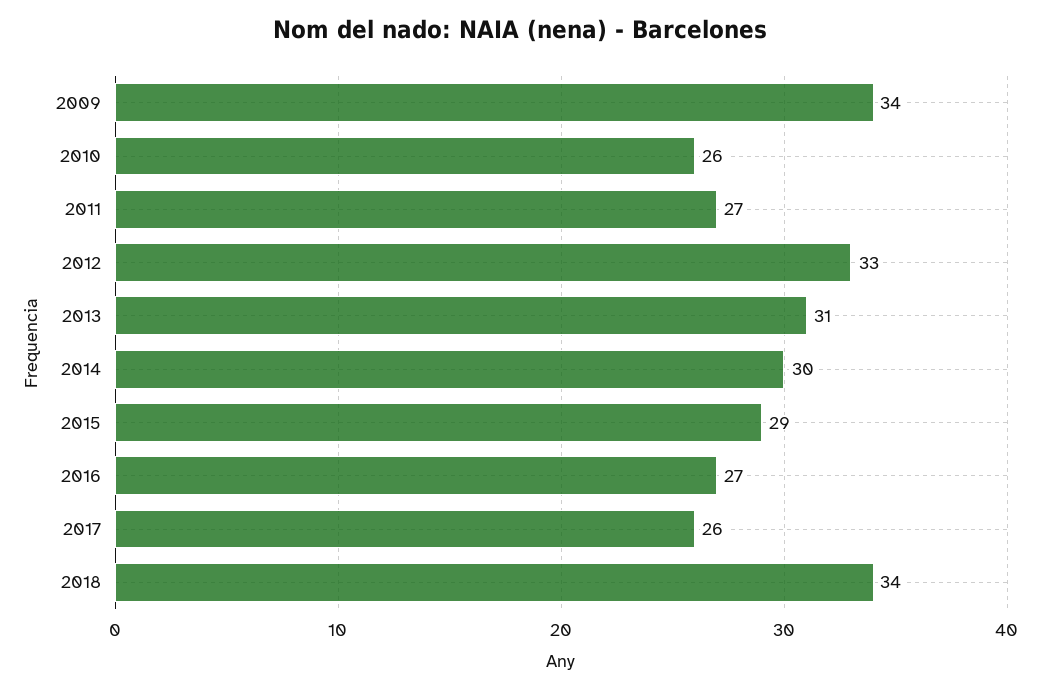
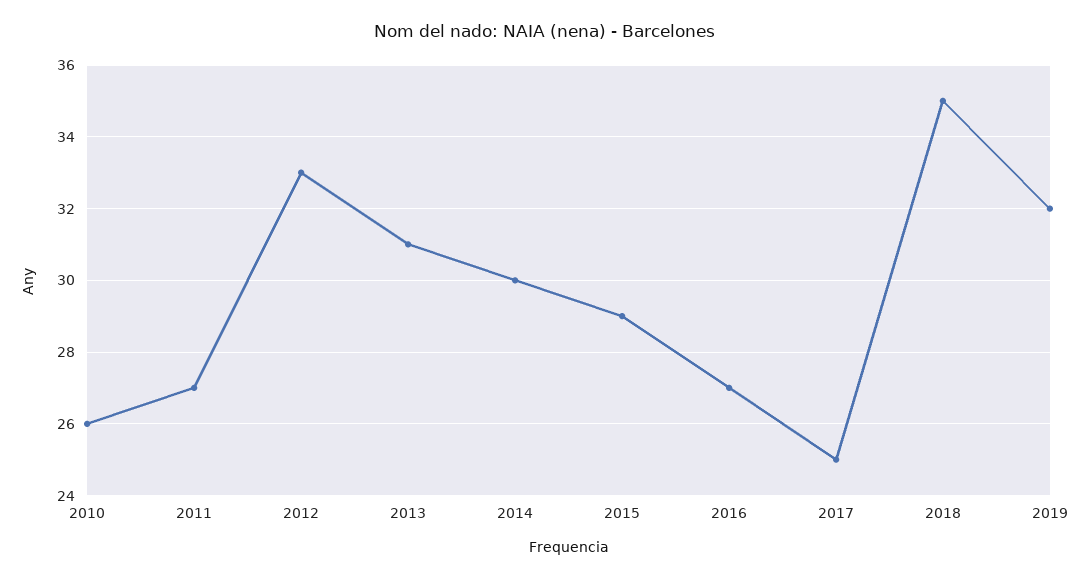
2009: 34 -> none
2017: 26 -> 25
2018: 34 -> 35
2019: none -> 32

